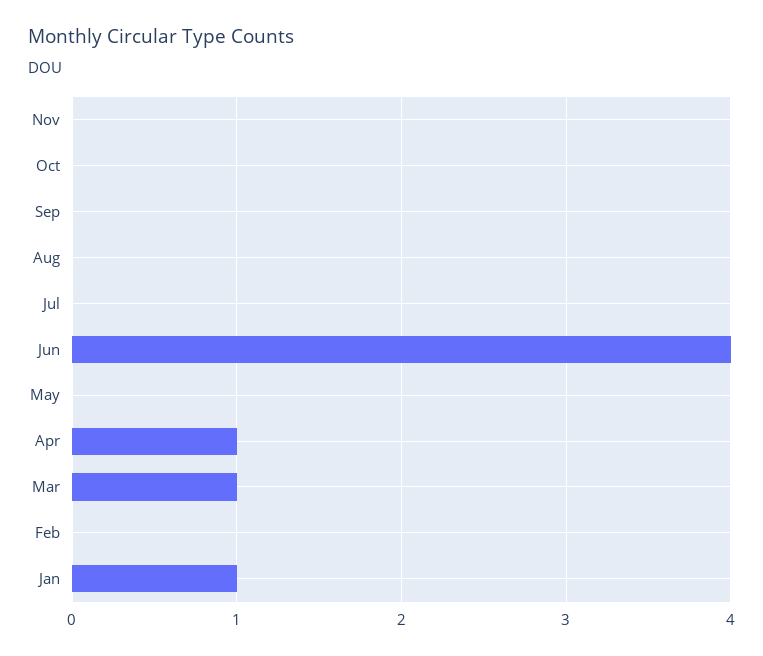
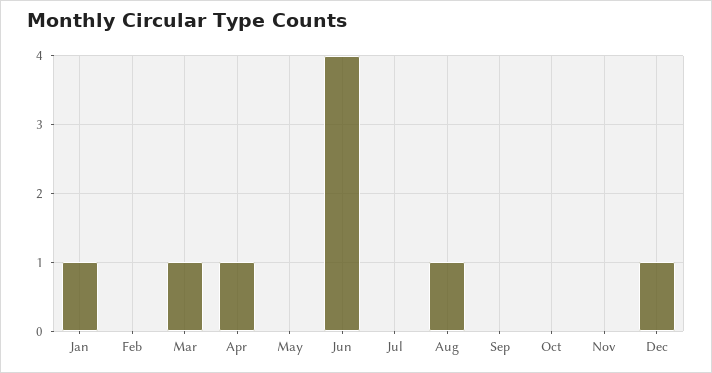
Aug: 0 -> 1
Dec: none -> 1

